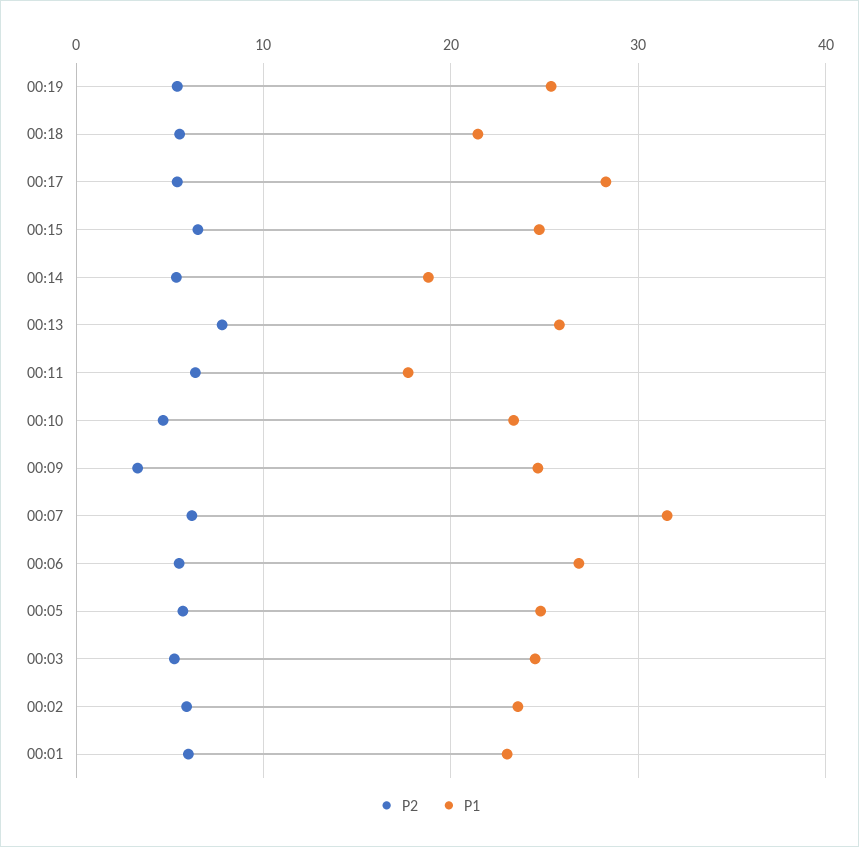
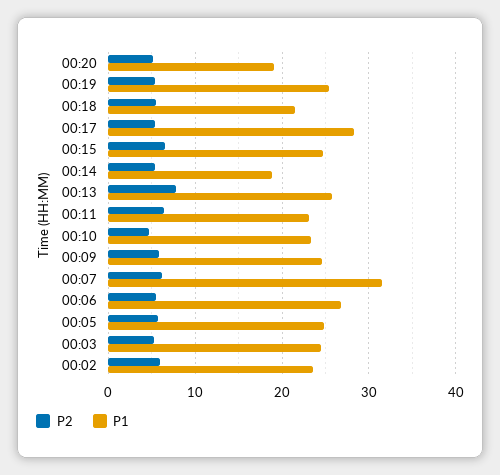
P1, 00:11: 18 -> 23
P2, 00:09: 3 -> 6
P2, 00:01: 6 -> none
P1, 00:01: 23 -> none
P2, 00:20: none -> 5
P1, 00:20: none -> 19

